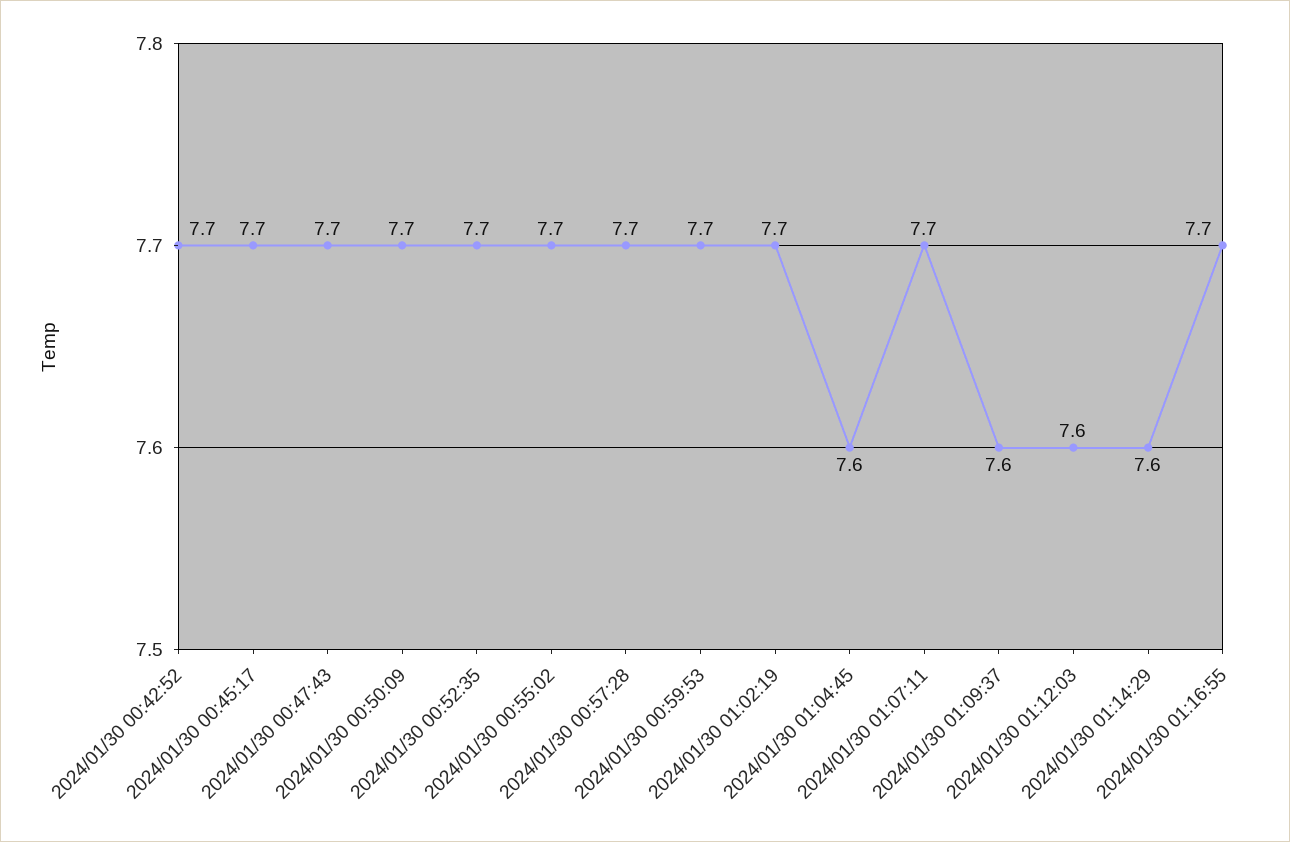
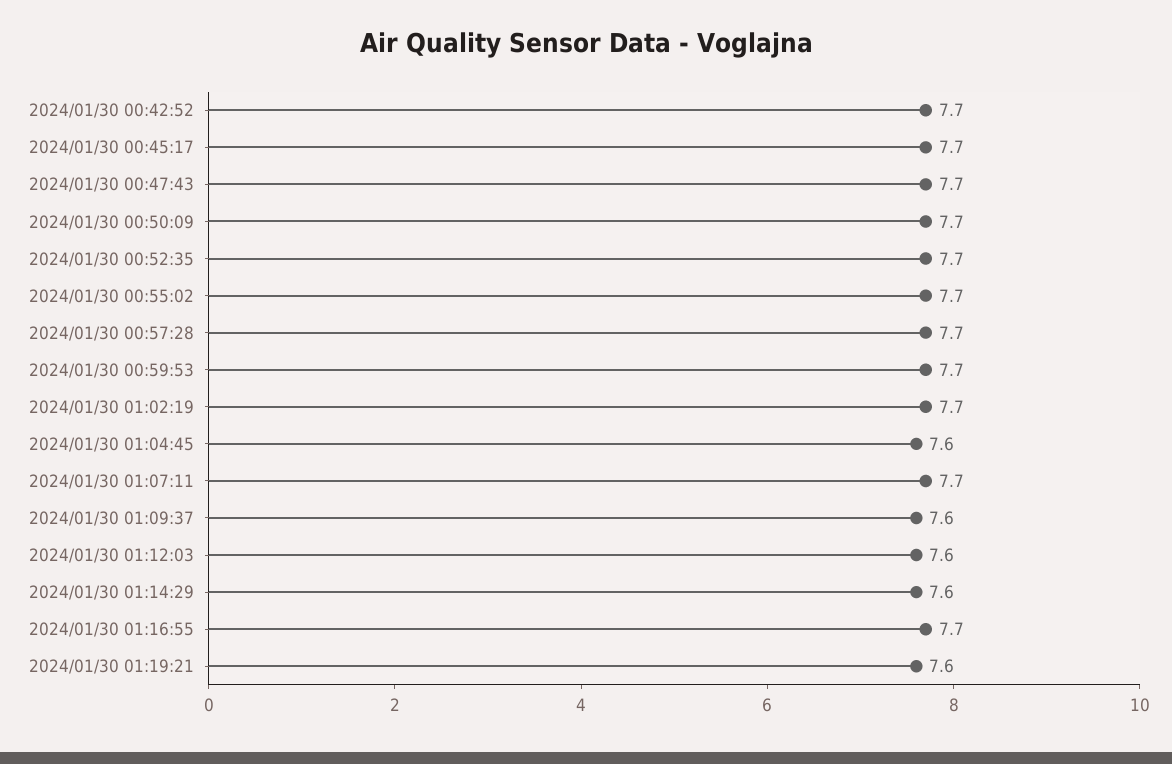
2024/01/30 01:19:21: none -> 7.6

